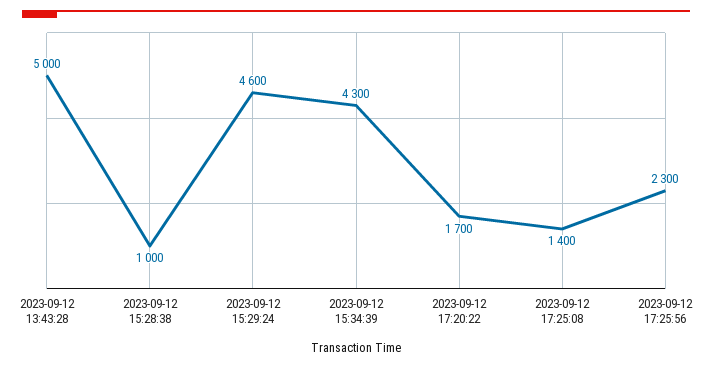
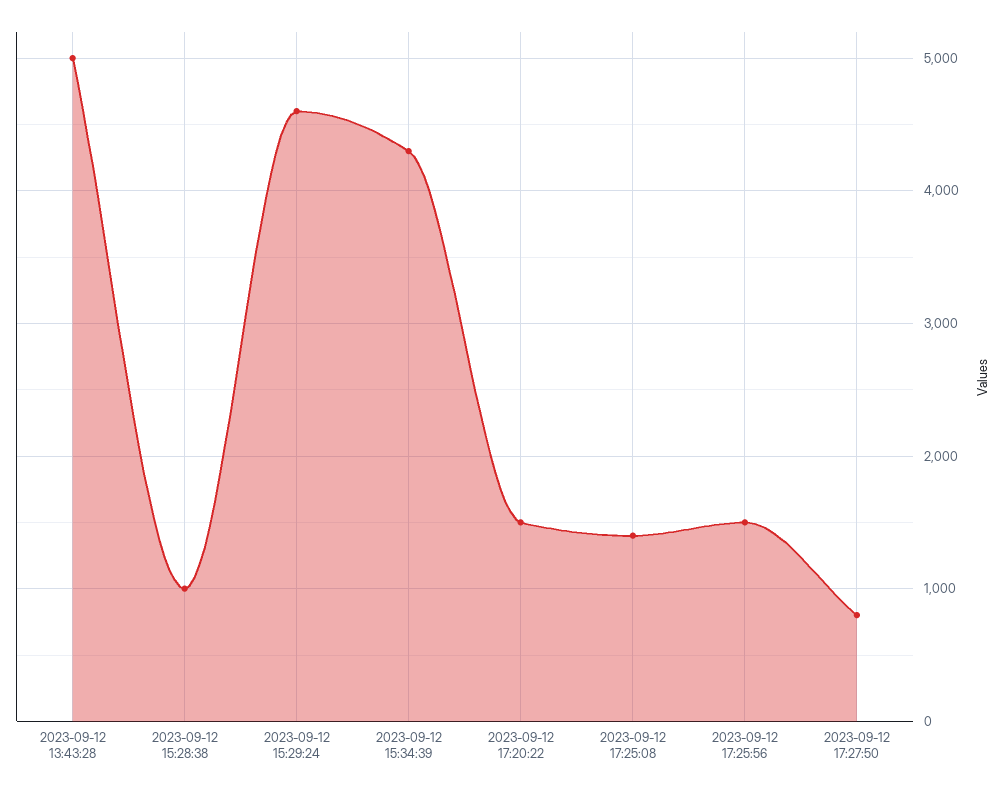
2023-09-12 17:20:22: 1700 -> 1500
2023-09-12 17:25:56: 2300 -> 1500
2023-09-12 17:27:50: none -> 800

